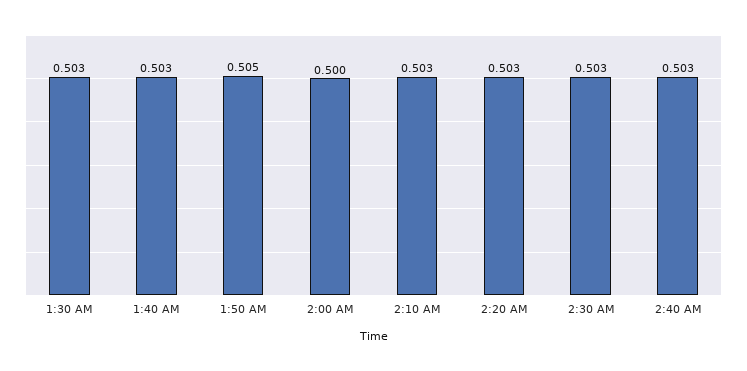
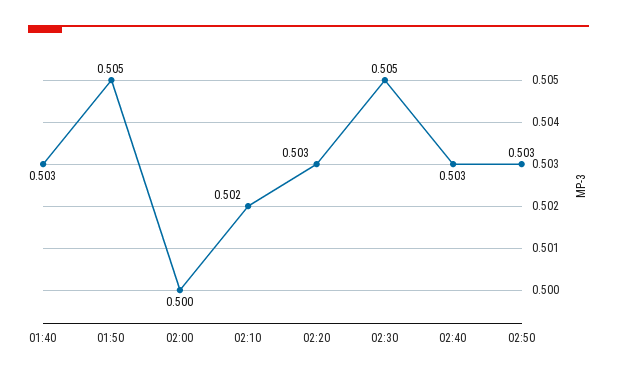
1:30 AM: 0.503 -> none
2:10 AM: 0.503 -> 0.502
2:30 AM: 0.503 -> 0.505
02:50: none -> 0.503

